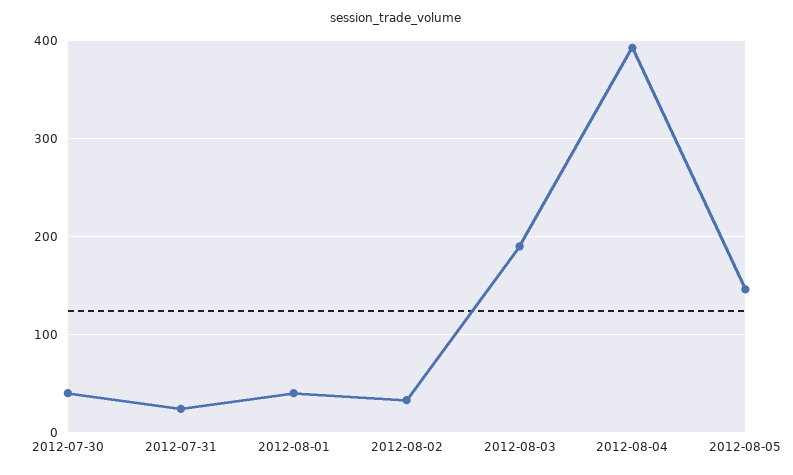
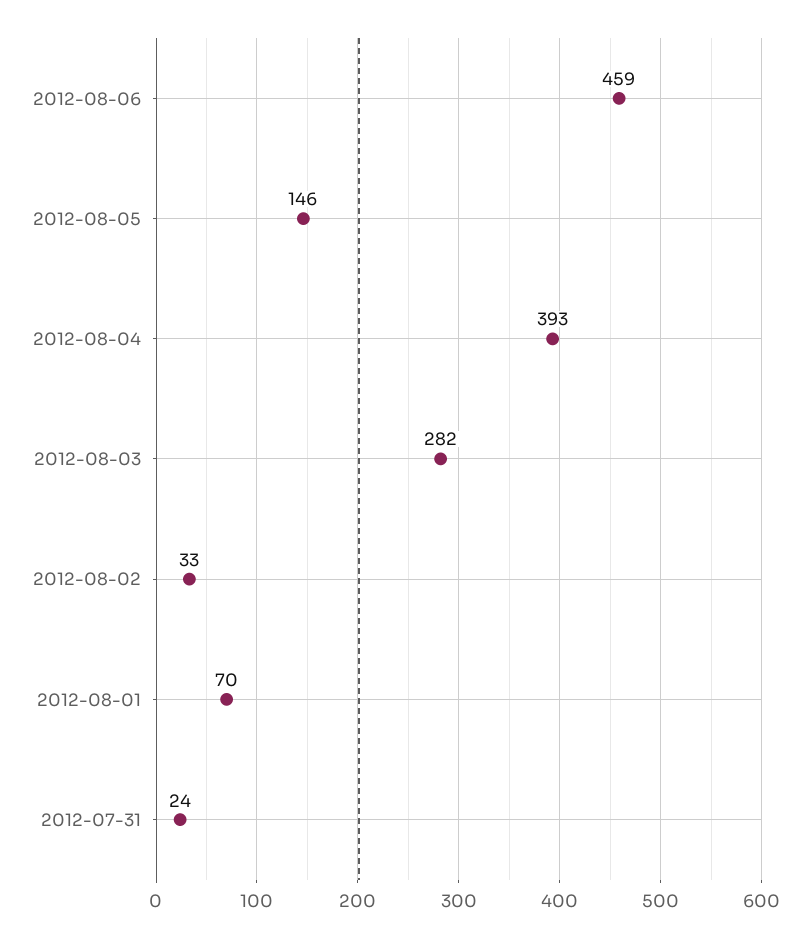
2012-07-30: 40 -> none
2012-08-01: 40 -> 70
2012-08-03: 190 -> 282
2012-08-06: none -> 459

